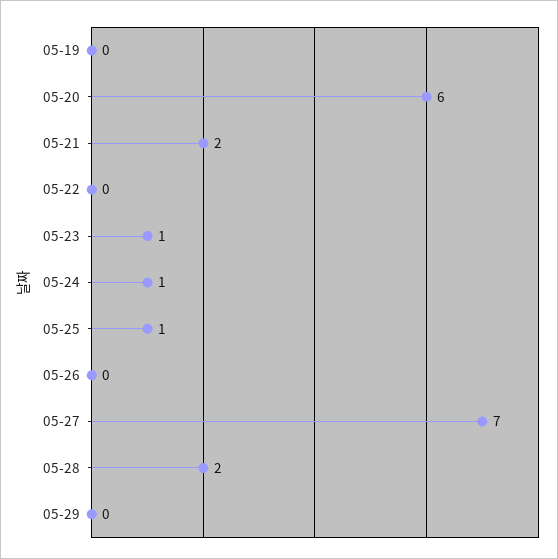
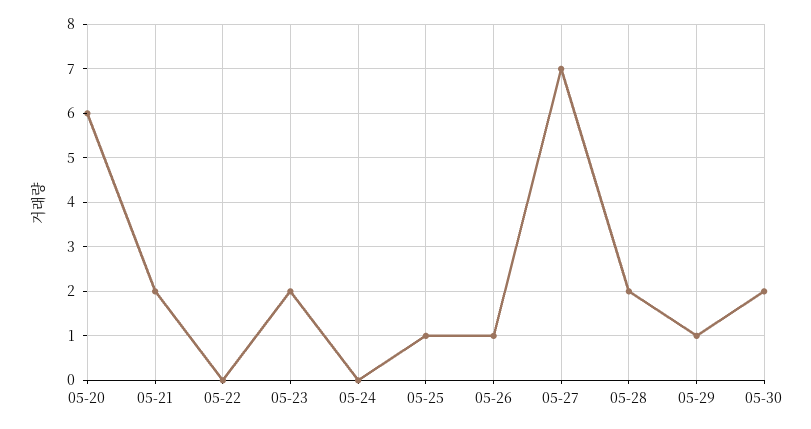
05-19: 0 -> none
05-23: 1 -> 2
05-24: 1 -> 0
05-26: 0 -> 1
05-29: 0 -> 1
05-30: none -> 2

